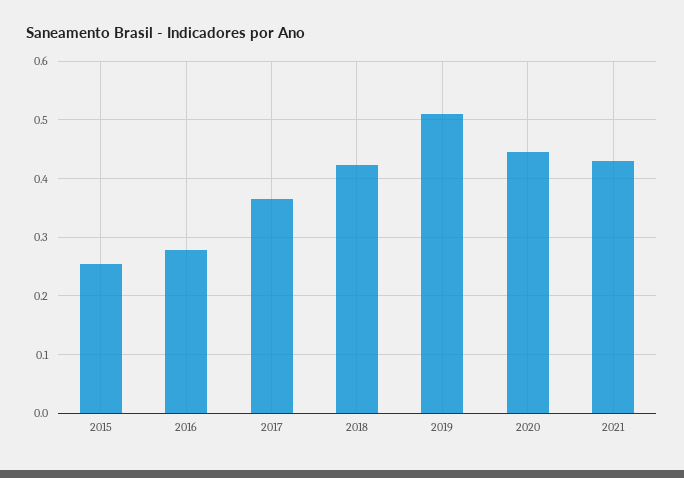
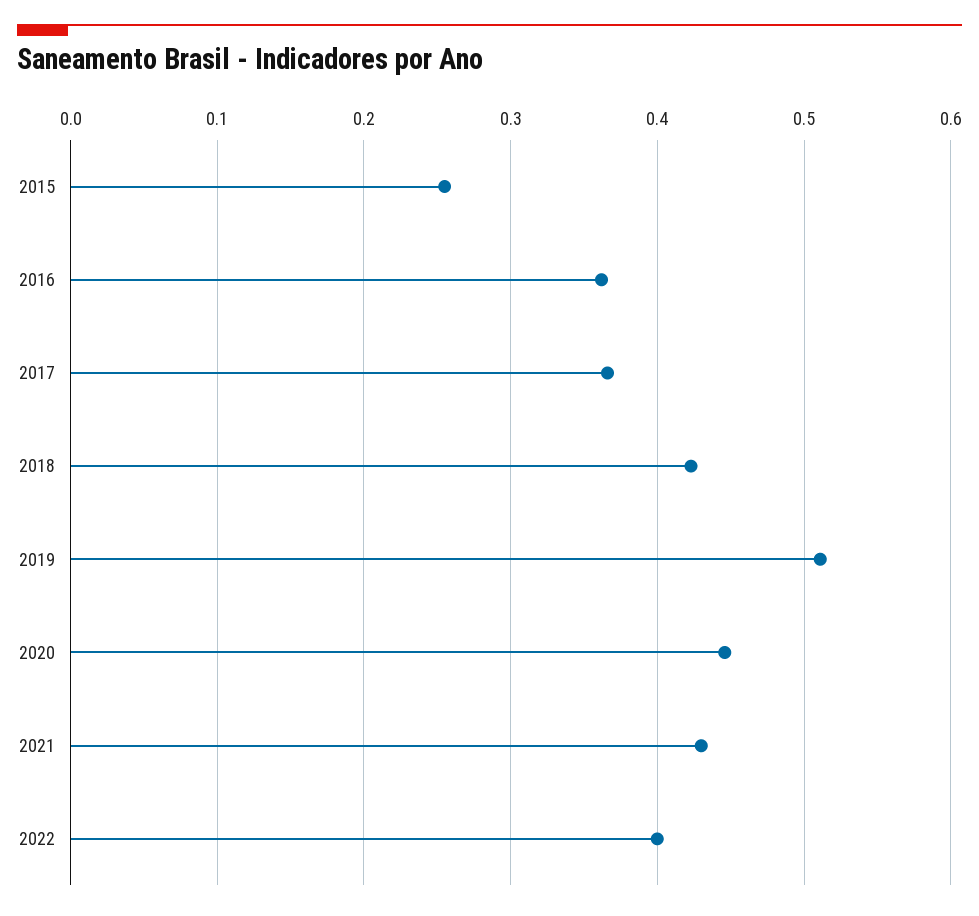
2016: 0.28 -> 0.36
2022: none -> 0.4

